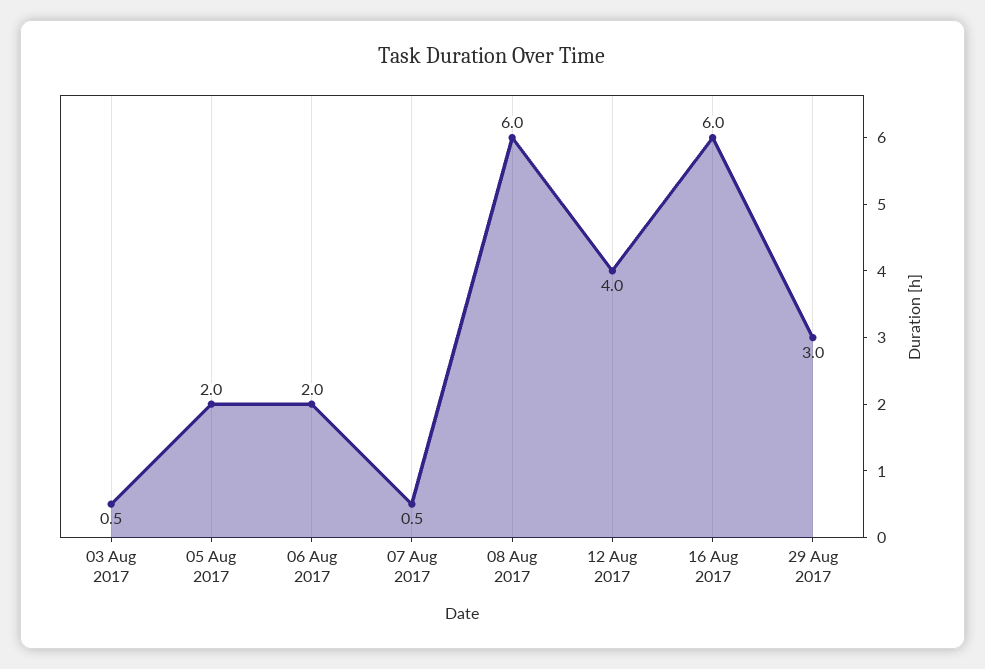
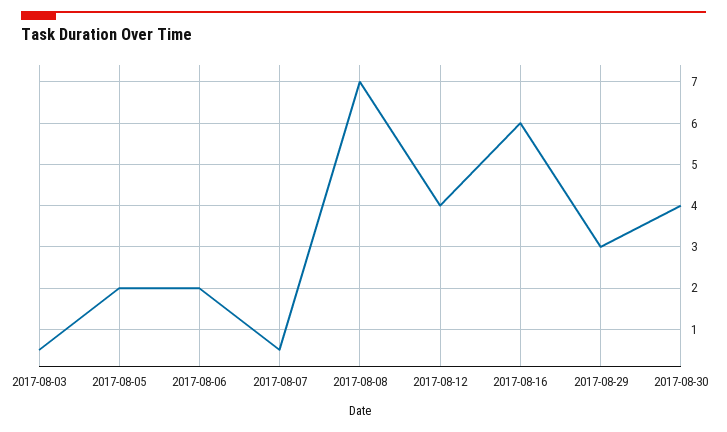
08 Aug 2017: 6 -> 7
2017-08-30: none -> 4

